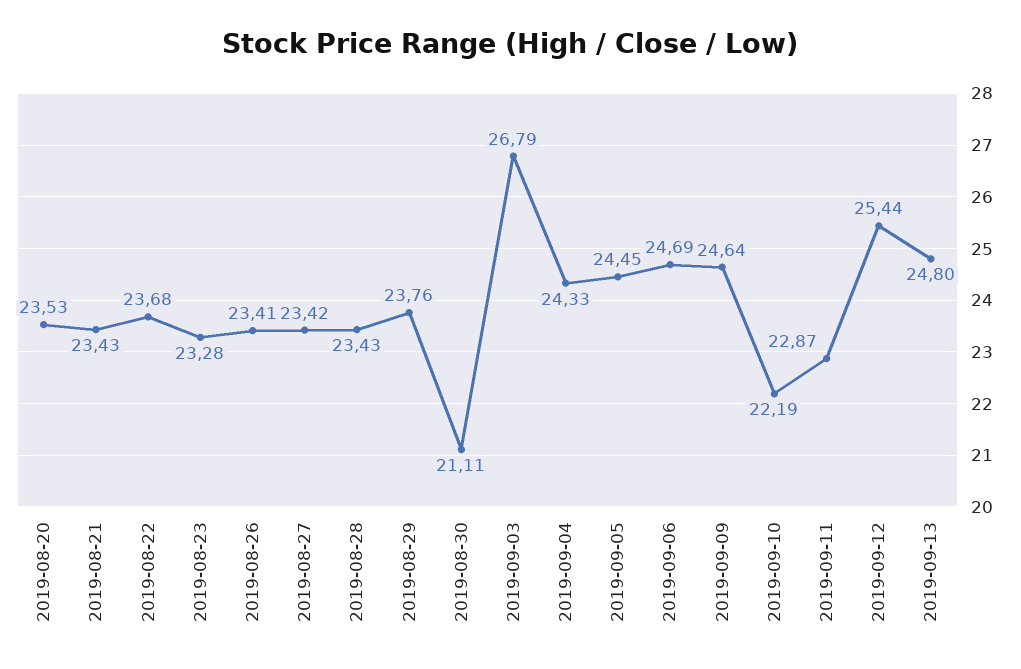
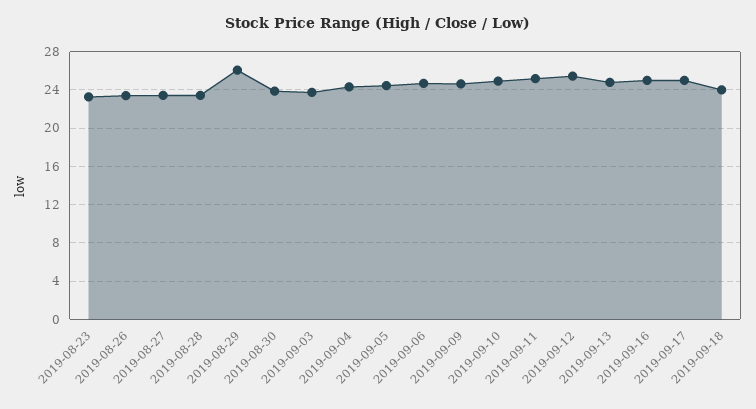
2019-08-20: 23.53 -> none
2019-08-21: 23.43 -> none
2019-08-22: 23.68 -> none
2019-08-29: 23.76 -> 26
2019-08-30: 21.11 -> 24
2019-09-03: 26.79 -> 24
2019-09-10: 22.19 -> 25
2019-09-11: 22.87 -> 25
2019-09-16: none -> 25
2019-09-17: none -> 25
2019-09-18: none -> 24

